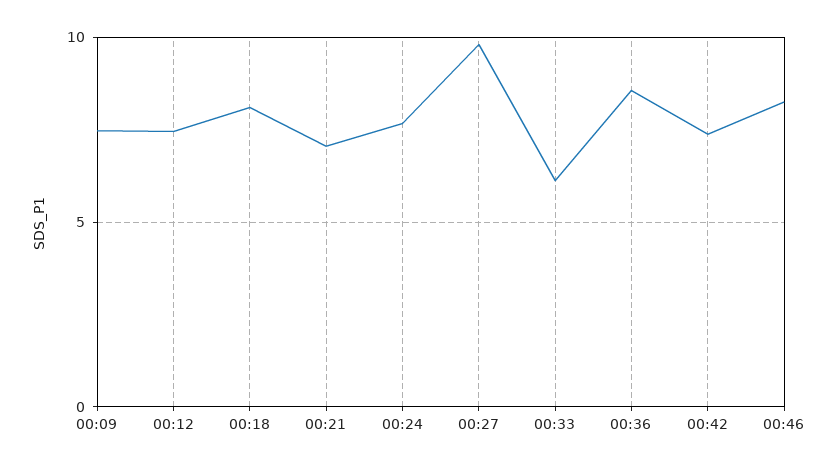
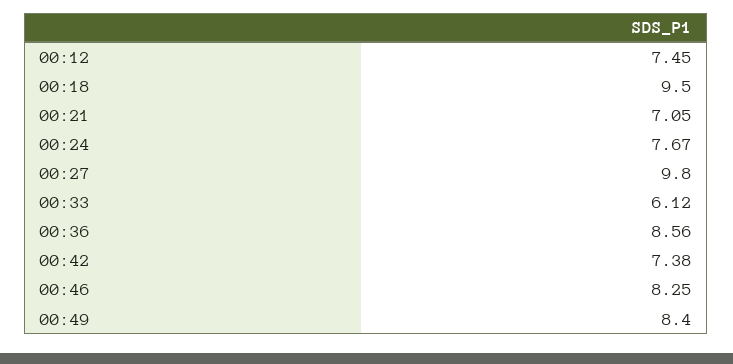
00:09: 7.5 -> none
00:18: 8 -> 9.5
00:49: none -> 8.4

